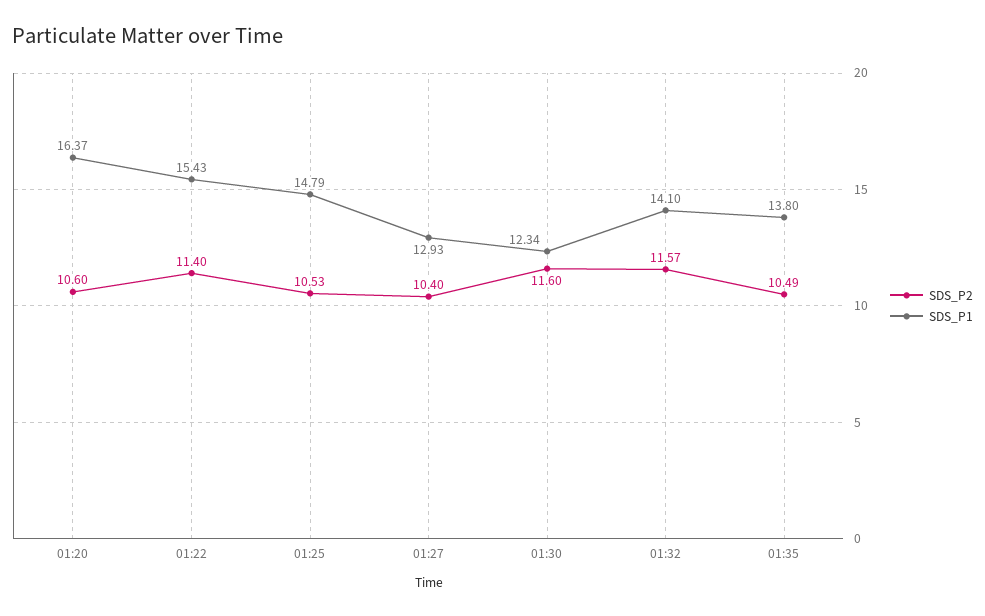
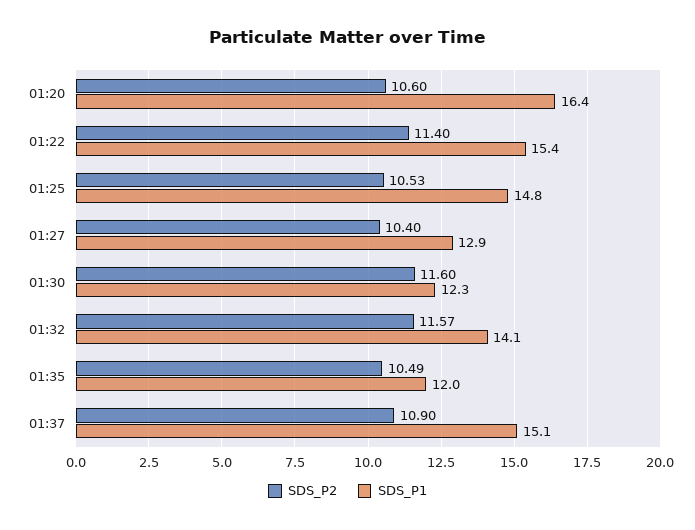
SDS_P1, 01:35: 13.8 -> 12
SDS_P2, 01:37: none -> 10.9
SDS_P1, 01:37: none -> 15.1

